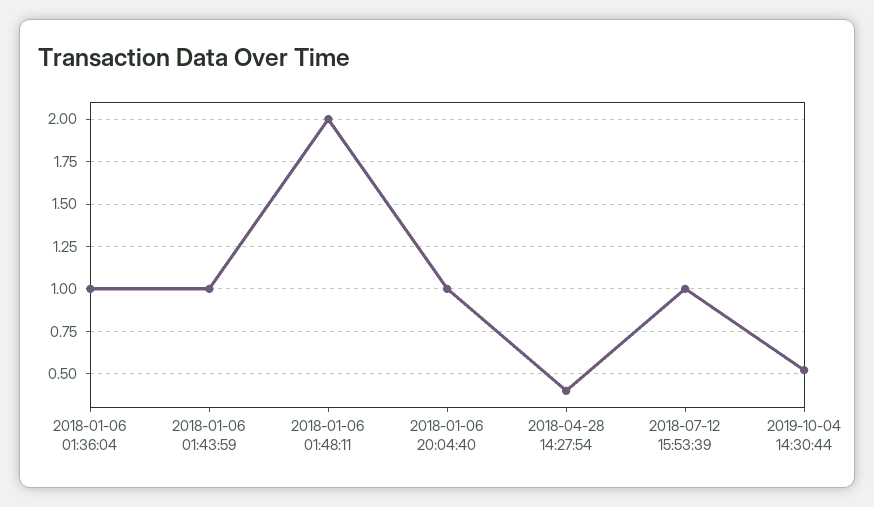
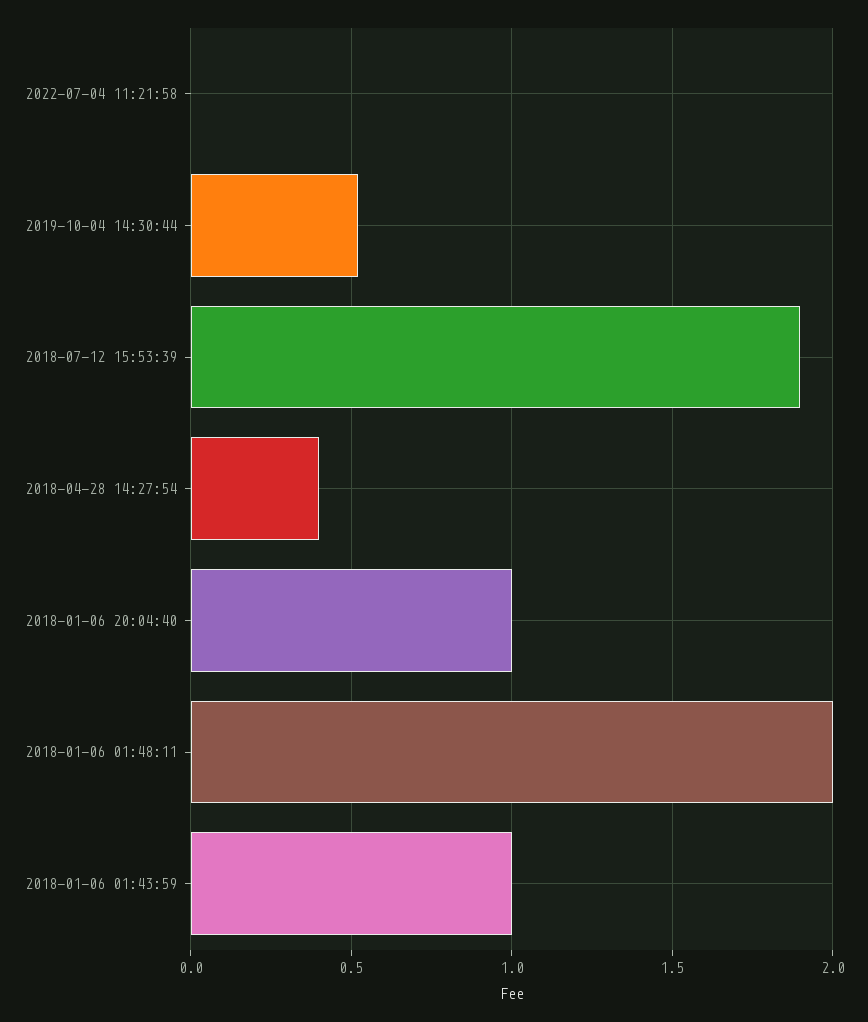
2018-01-06 01:36:04: 1 -> none
2018-07-12 15:53:39: 1 -> 1.9
2022-07-04 11:21:58: none -> 0

